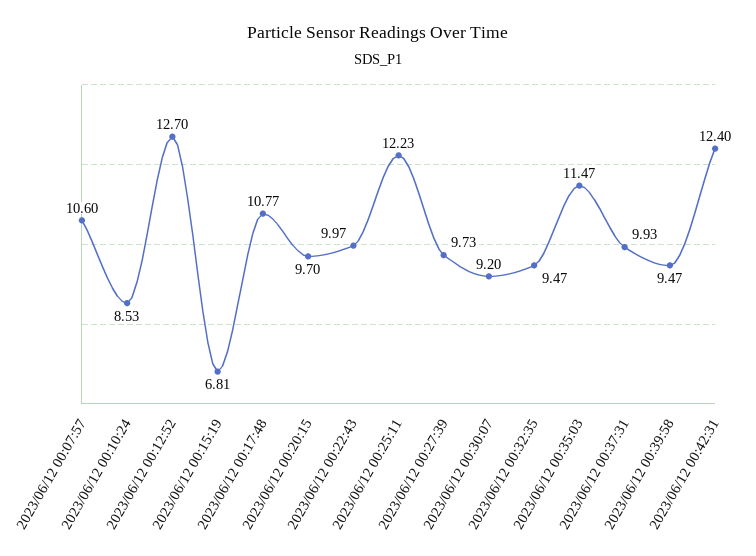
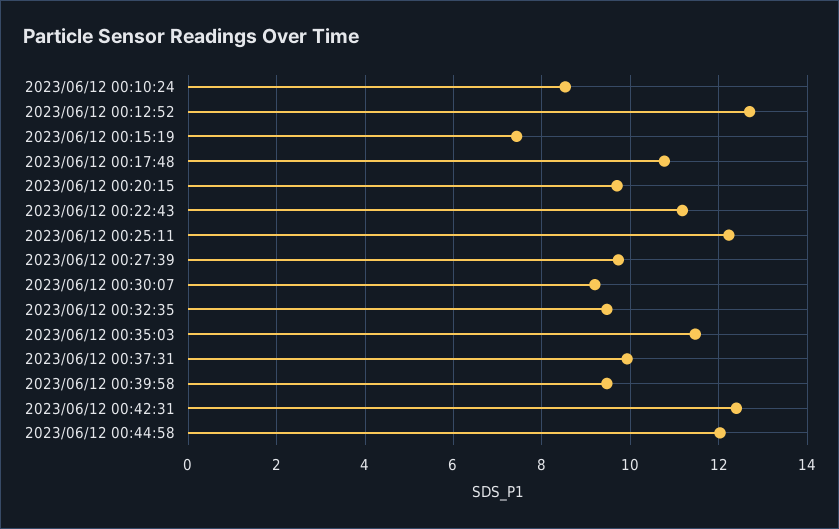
2023/06/12 00:07:57: 10.6 -> none
2023/06/12 00:15:19: 6.81 -> 7.4
2023/06/12 00:22:43: 9.97 -> 11.2
2023/06/12 00:44:58: none -> 12

